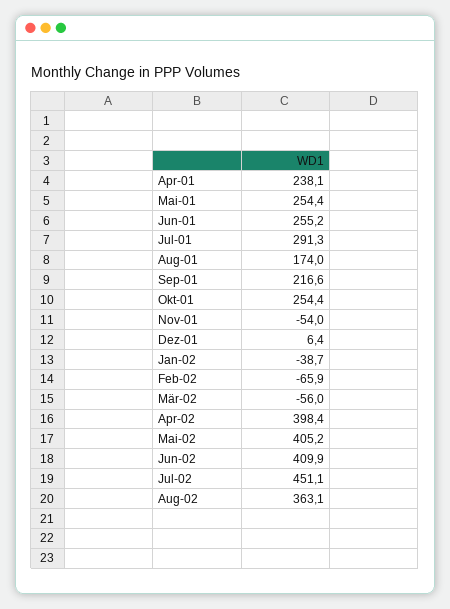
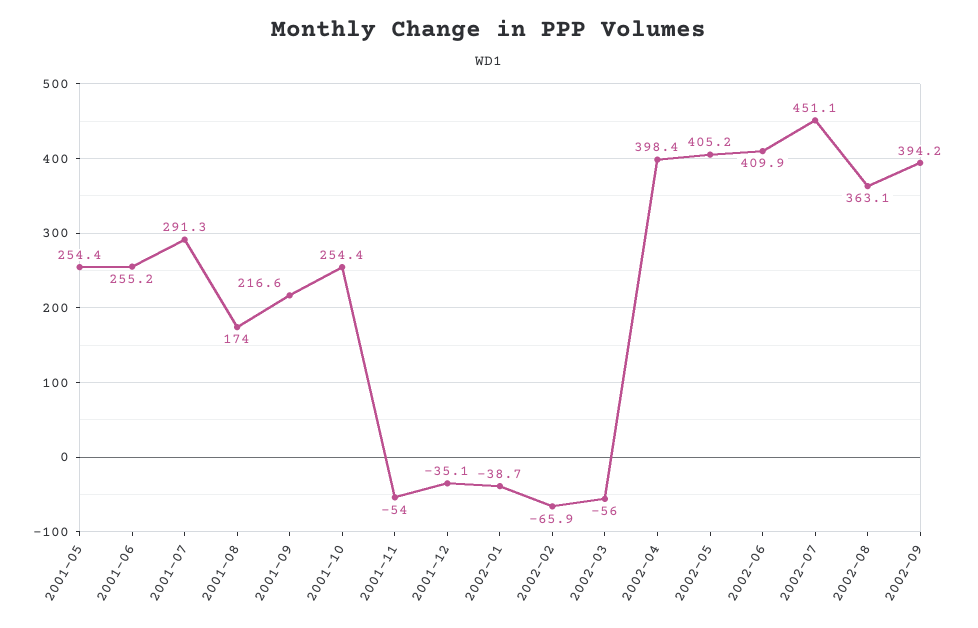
Apr-01: 238.1 -> none
Dez-01: 6.4 -> -35.1
2002-09: none -> 394.2

